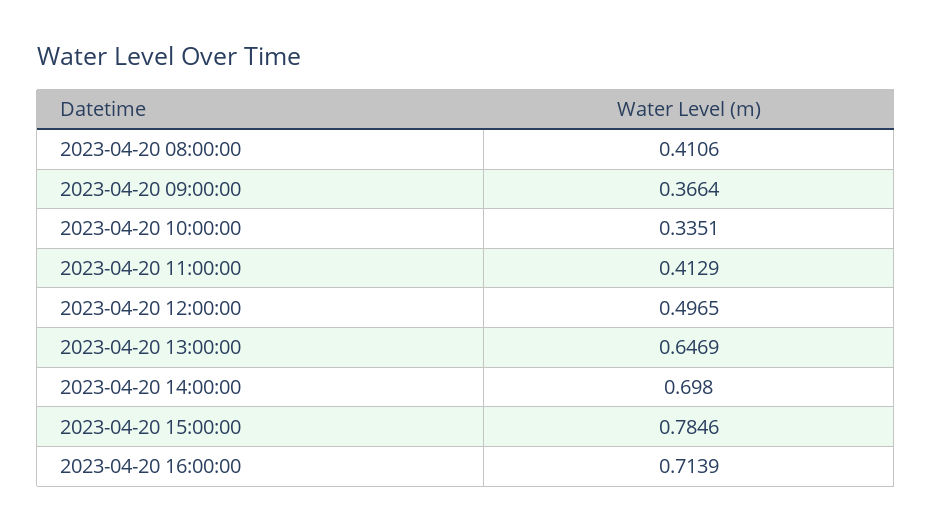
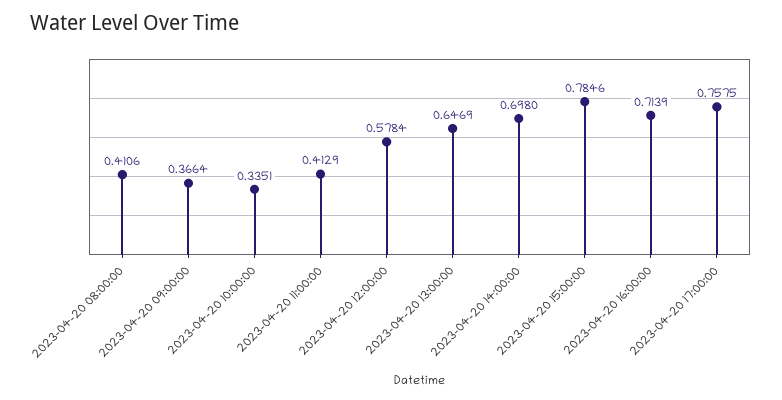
2023-04-20 12:00:00: 0.4965 -> 0.5784
2023-04-20 17:00:00: none -> 0.7575

